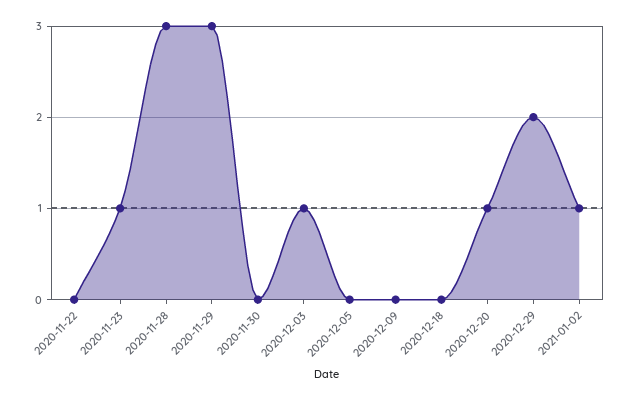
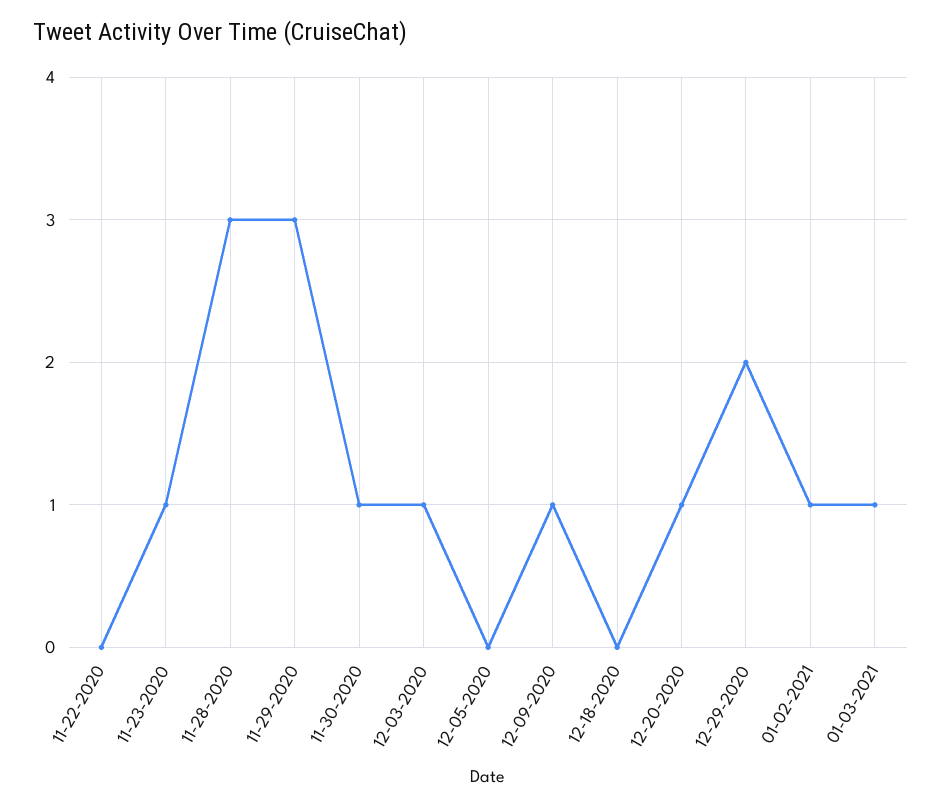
2020-11-30: 0 -> 1
2020-12-09: 0 -> 1
01-03-2021: none -> 1

